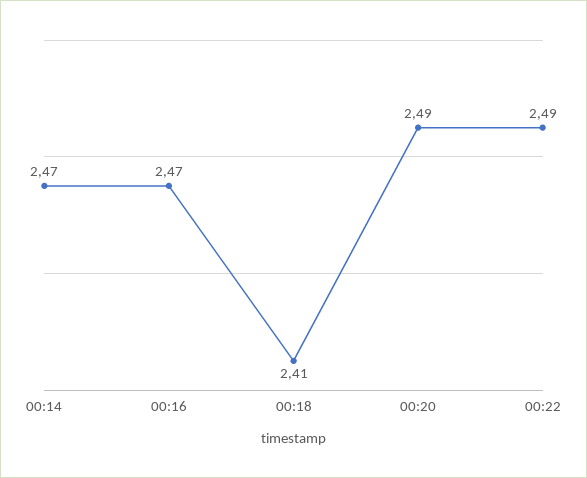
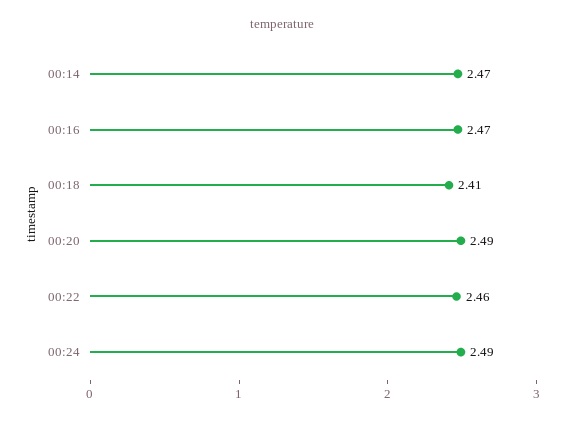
00:22: 2.49 -> 2.46
00:24: none -> 2.49

